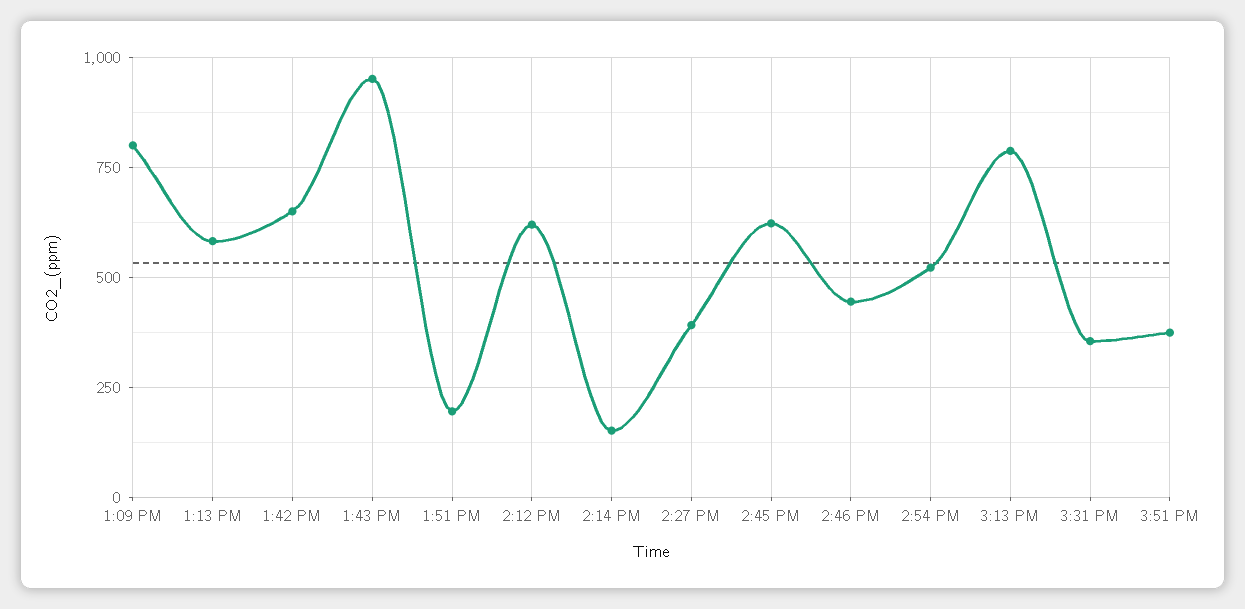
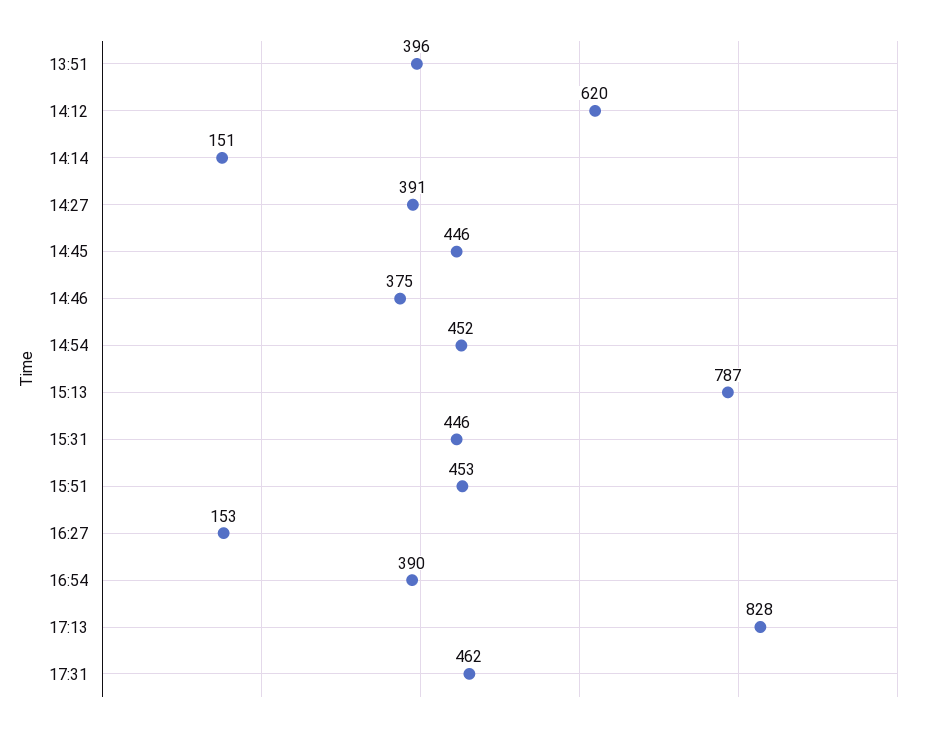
1:09 PM: 800 -> none
1:13 PM: 575 -> none
1:42 PM: 650 -> none
1:43 PM: 950 -> none
1:51 PM: 200 -> 396
2:45 PM: 625 -> 446
2:46 PM: 450 -> 375
2:54 PM: 525 -> 452
3:31 PM: 350 -> 446
3:51 PM: 375 -> 453
16:27: none -> 153
16:54: none -> 390
17:13: none -> 828
17:31: none -> 462

